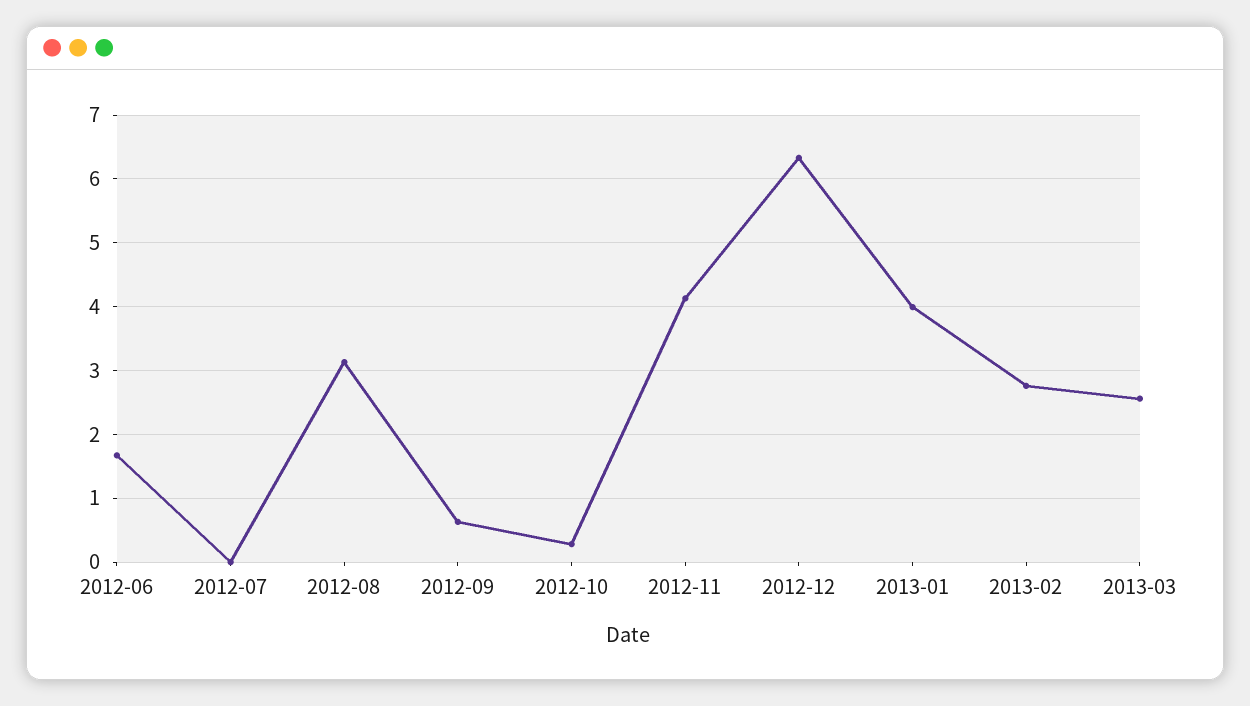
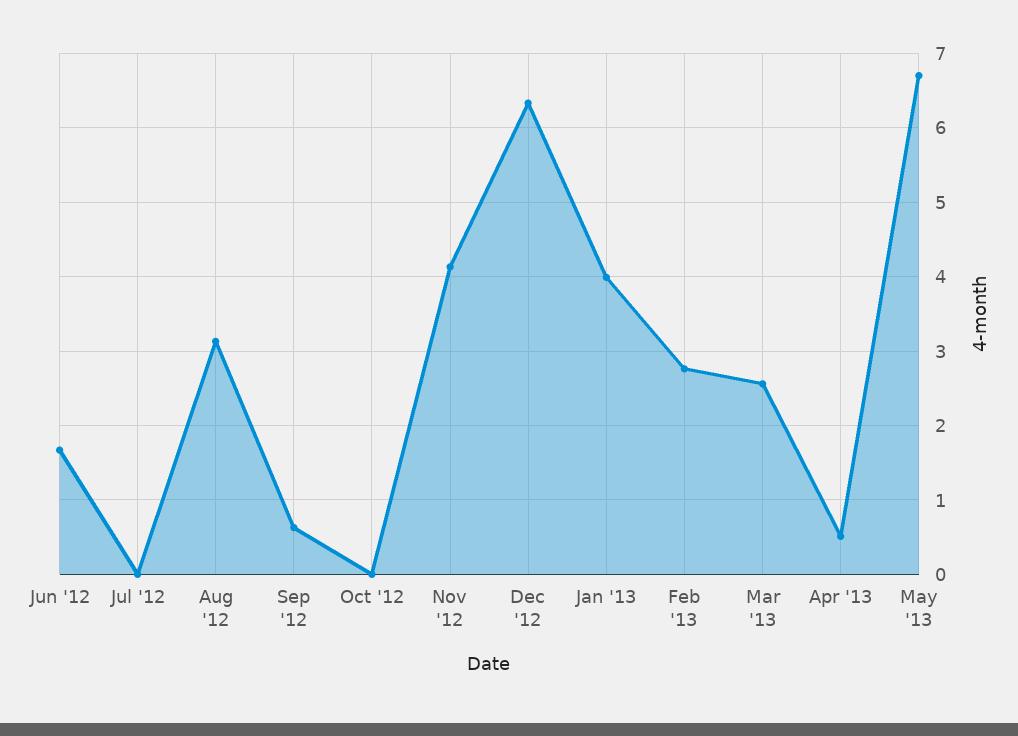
2012-10: 0.3 -> 0
Apr '13: none -> 0.5
May '13: none -> 6.7

